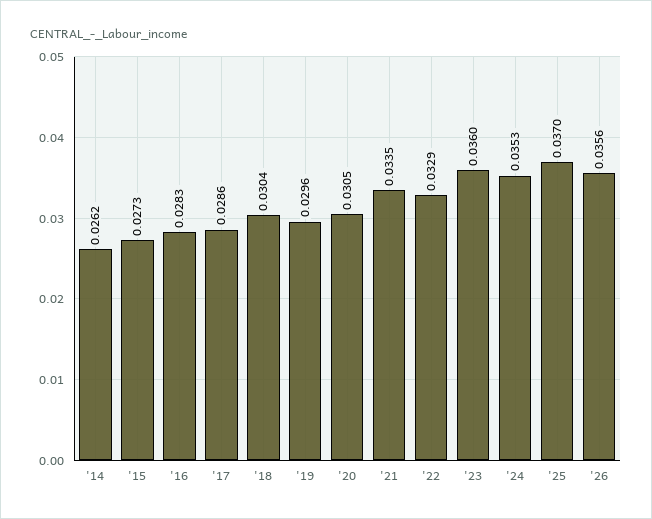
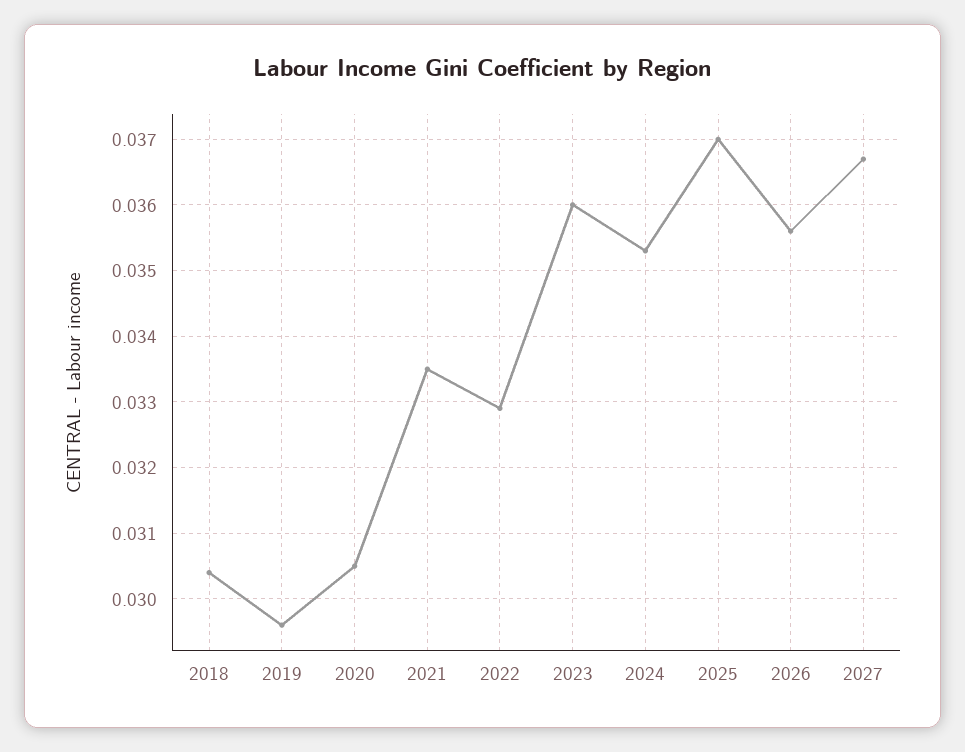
'14: 0.0262 -> none
'15: 0.0273 -> none
'16: 0.0283 -> none
'17: 0.0286 -> none
2027: none -> 0.0367

